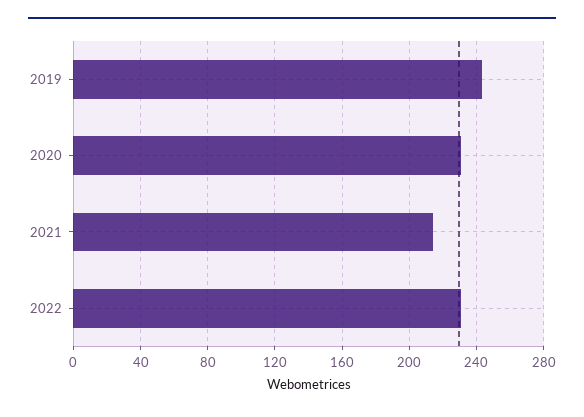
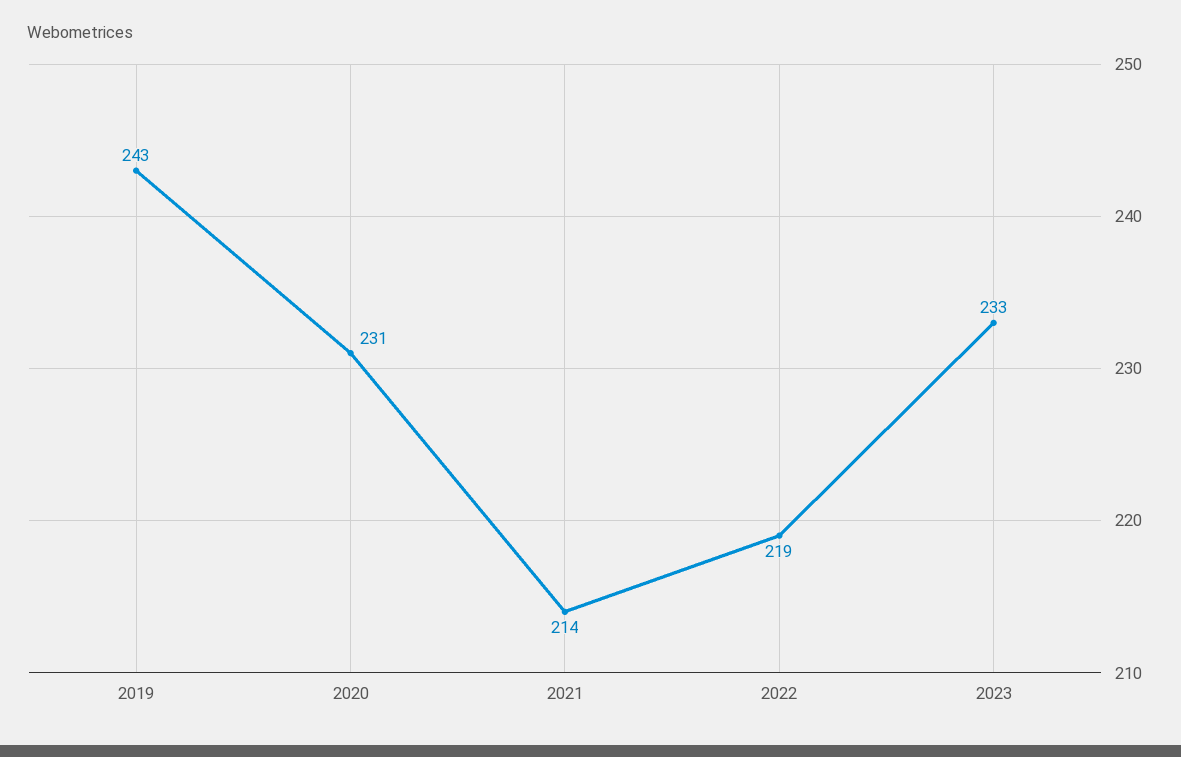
2022: 230 -> 219
2023: none -> 233

